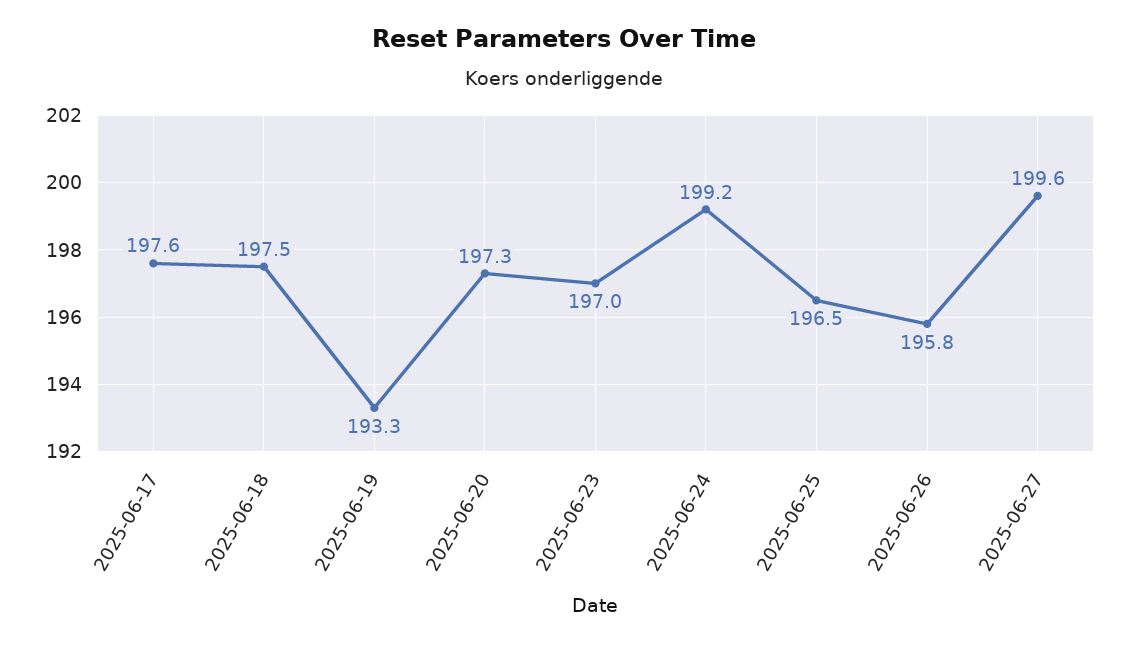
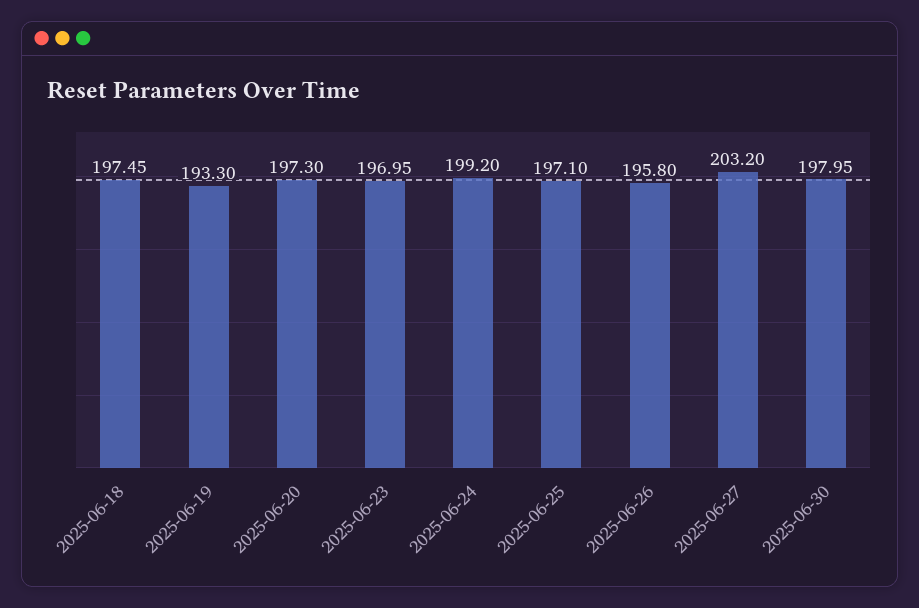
2025-06-17: 197.6 -> none
2025-06-25: 196.5 -> 197.1
2025-06-27: 199.6 -> 203.2
2025-06-30: none -> 197.95

